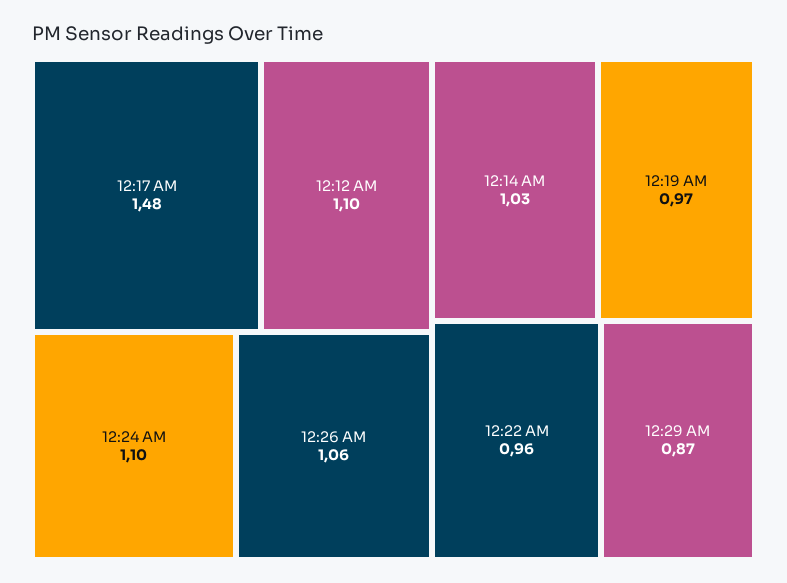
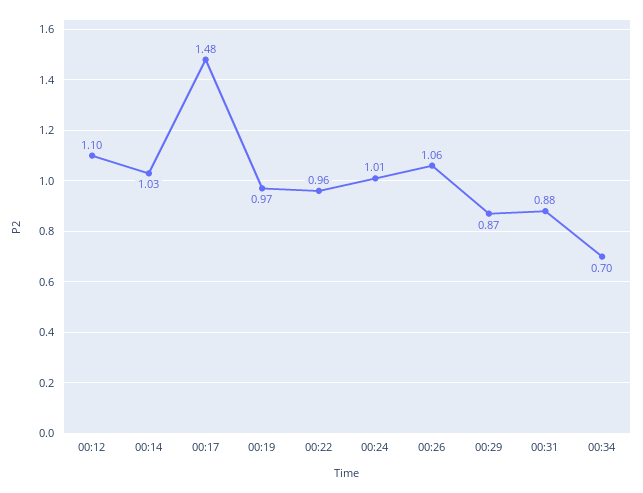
12:24 AM: 1.1 -> 1.01
00:31: none -> 0.88
00:34: none -> 0.7

